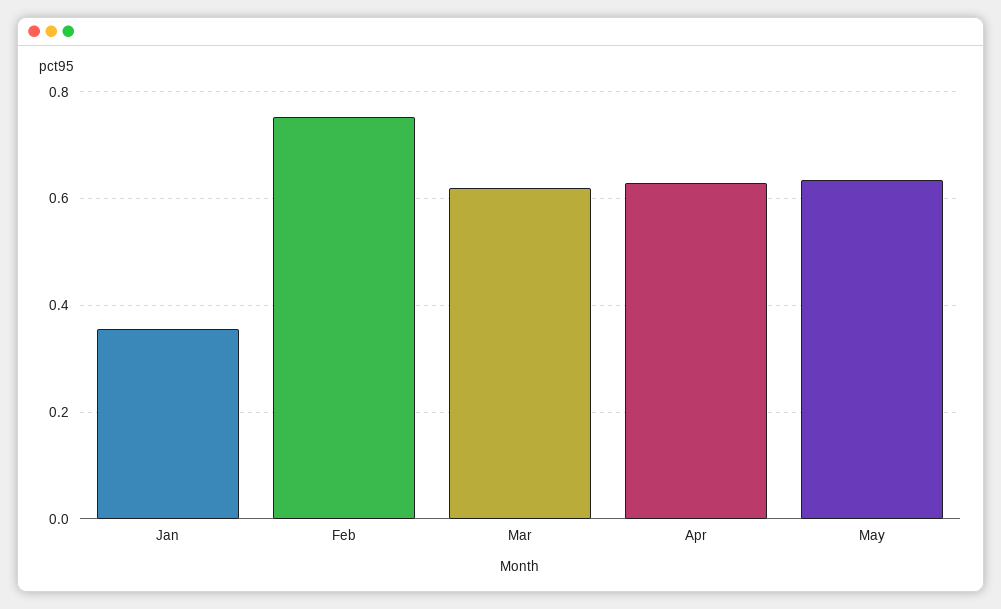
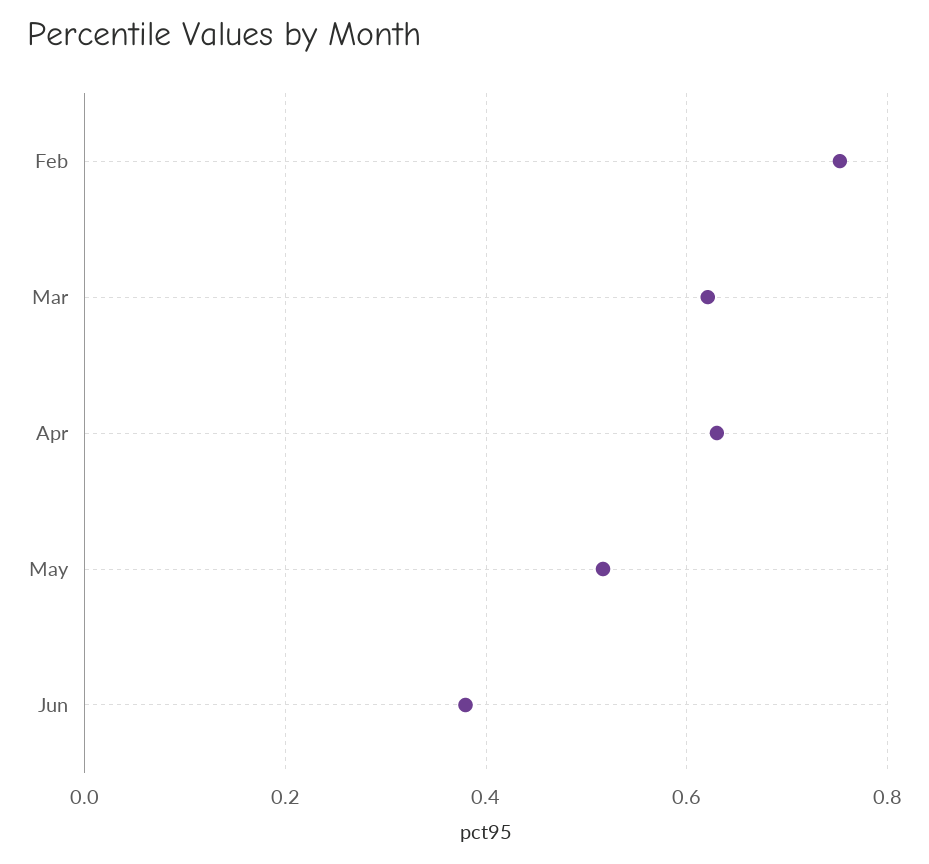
Jan: 0.36 -> none
May: 0.64 -> 0.52
Jun: none -> 0.38

